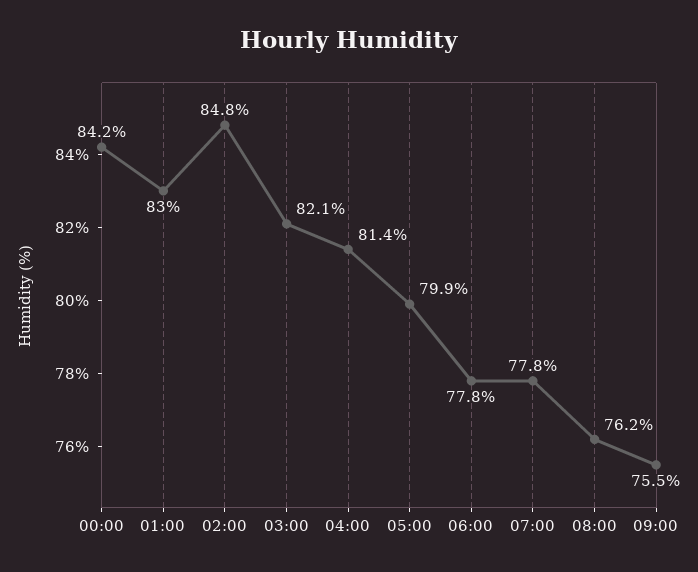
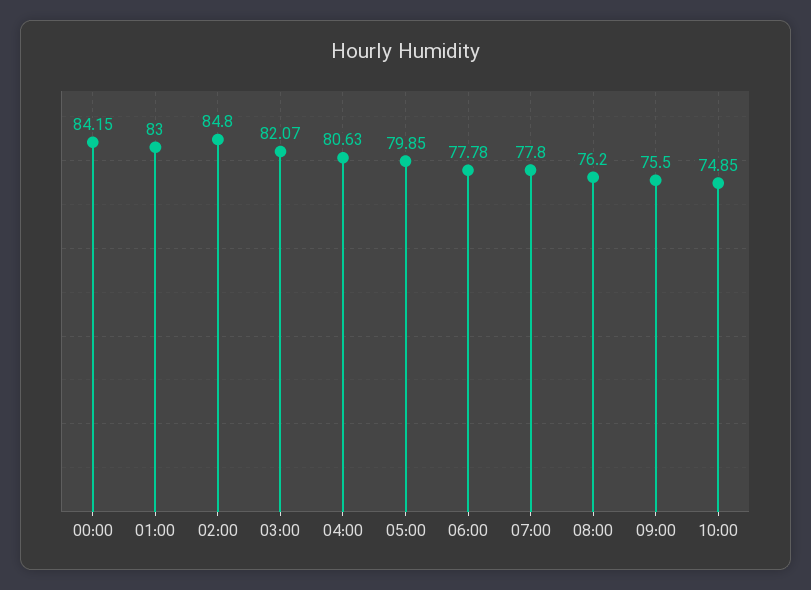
04:00: 81.4 -> 80.63
10:00: none -> 74.85

